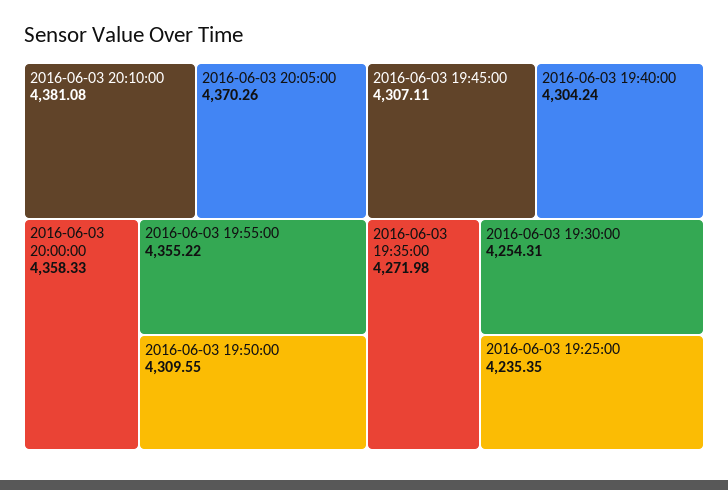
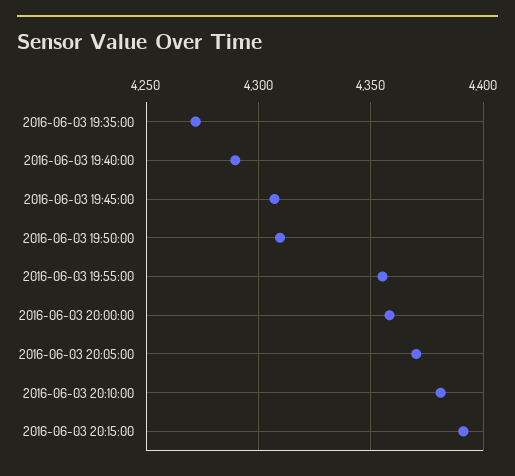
2016-06-03 19:40:00: 4304.24 -> 4290
2016-06-03 19:30:00: 4254.31 -> none
2016-06-03 19:25:00: 4235.35 -> none
2016-06-03 20:15:00: none -> 4390

